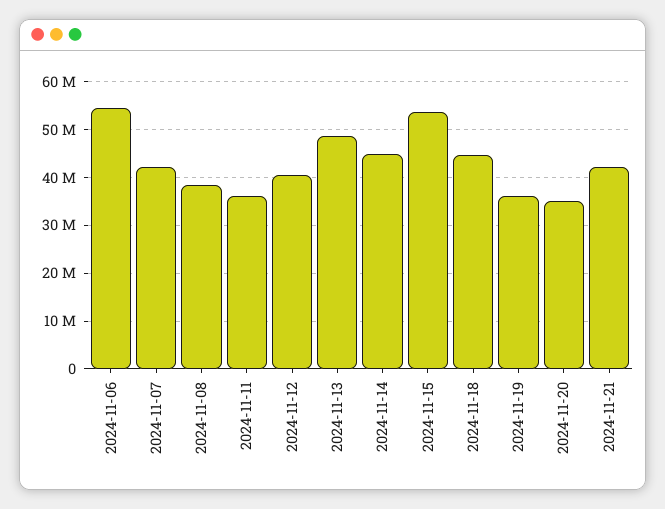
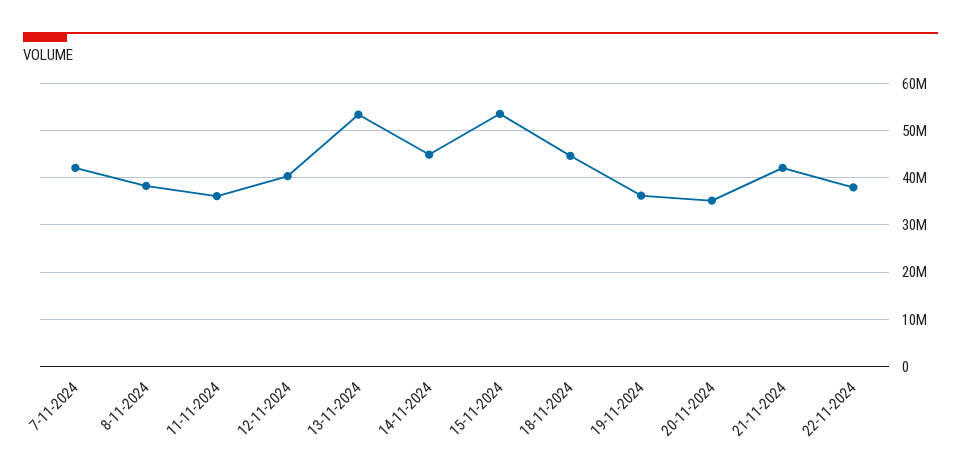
2024-11-06: 54000000 -> none
2024-11-13: 48000000 -> 54000000
22-11-2024: none -> 38000000

